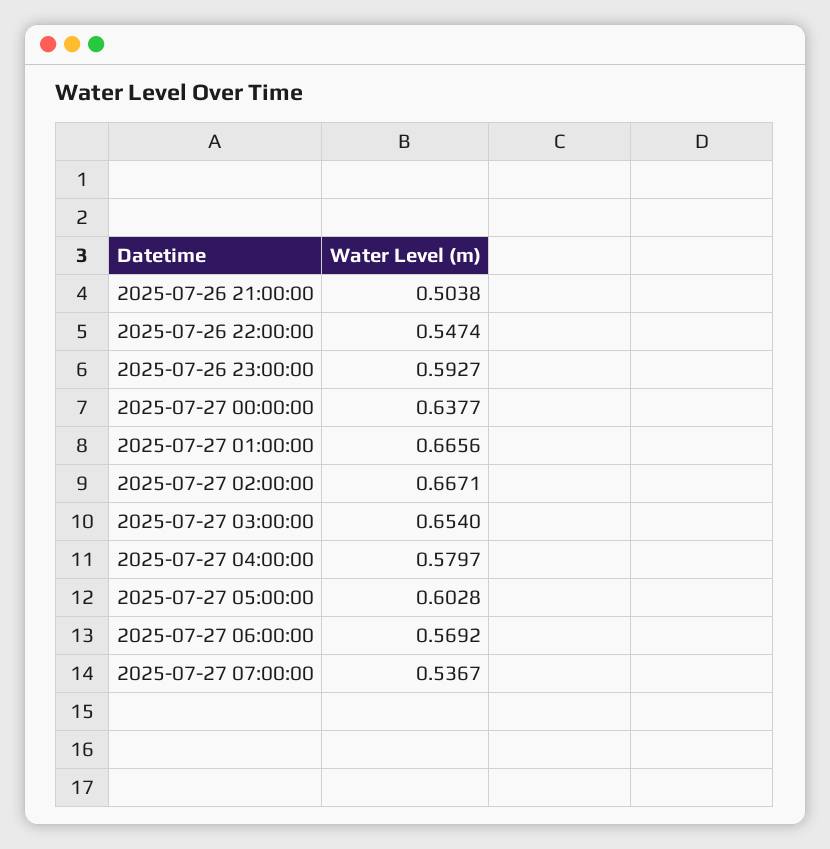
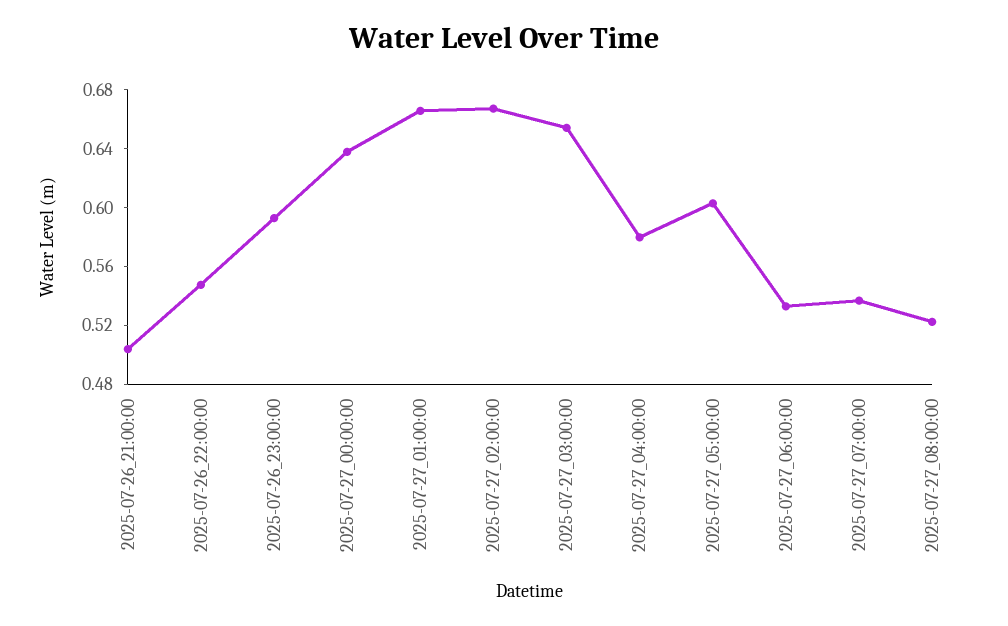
2025-07-27 06:00:00: 0.5692 -> 0.53
2025-07-27_08:00:00: none -> 0.52

